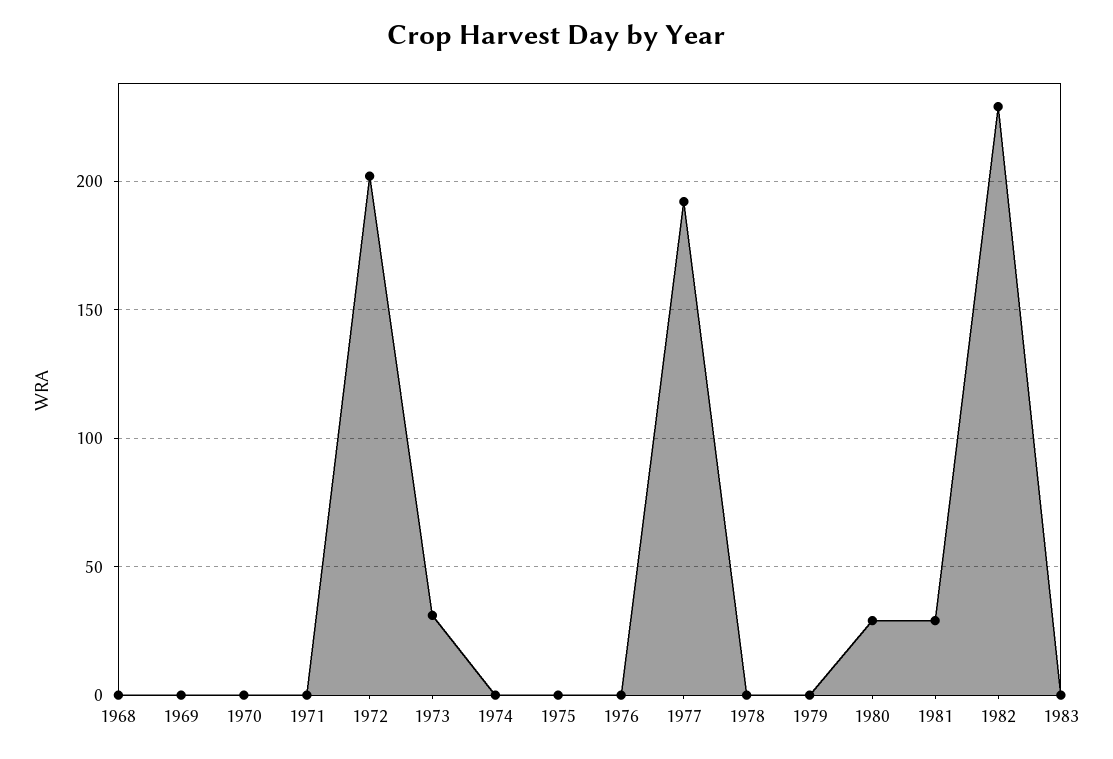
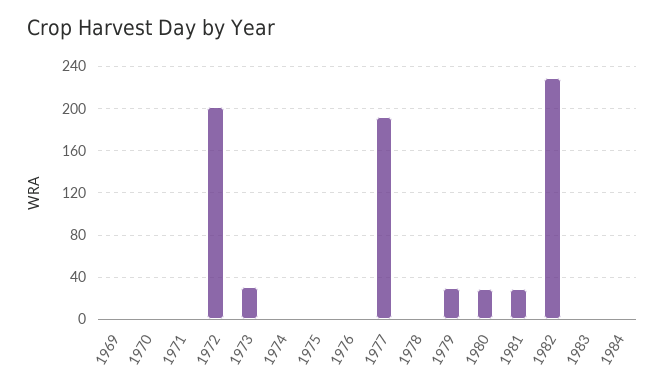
1968: 0 -> none
1979: 0 -> 30
1984: none -> 0

